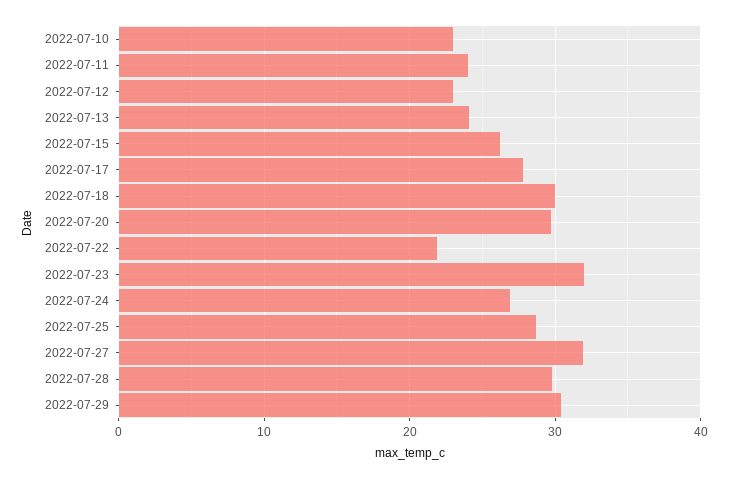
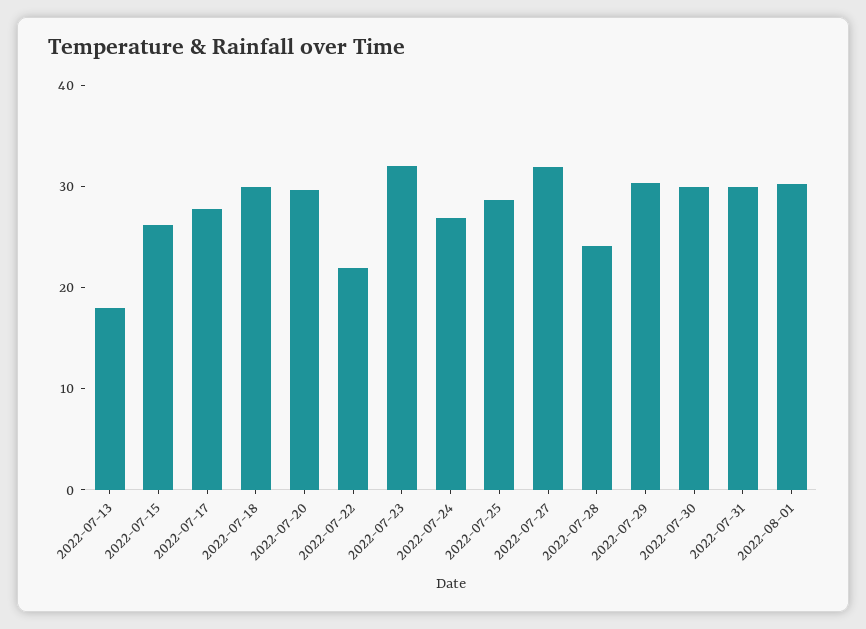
2022-07-10: 23 -> none
2022-07-11: 24 -> none
2022-07-12: 23 -> none
2022-07-13: 24 -> 18
2022-07-28: 30 -> 24
2022-07-30: none -> 30
2022-07-31: none -> 30
2022-08-01: none -> 30

